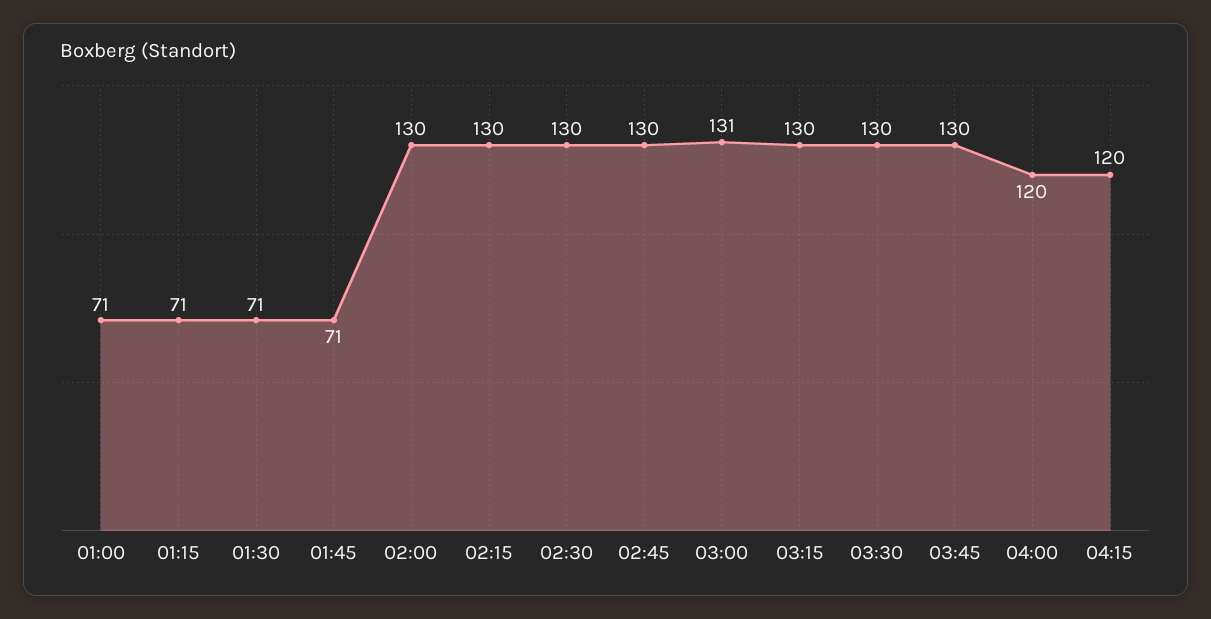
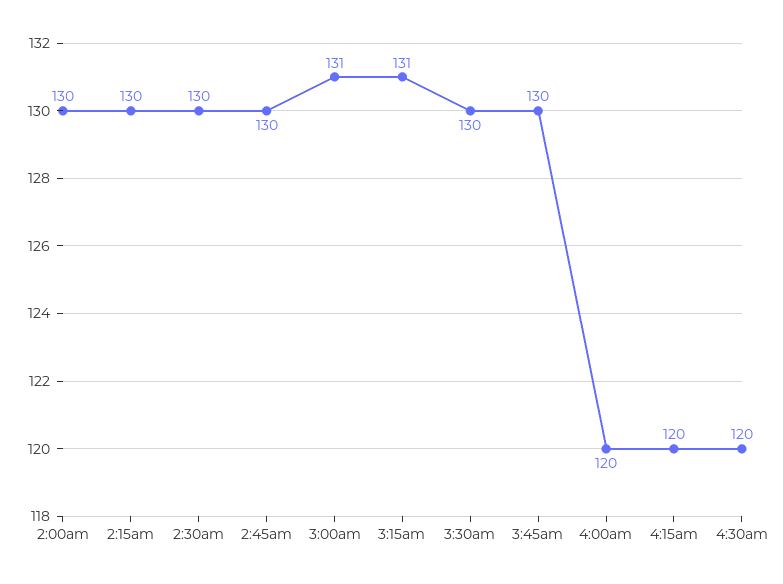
01:00: 71 -> none
01:15: 71 -> none
01:30: 71 -> none
01:45: 71 -> none
03:15: 130 -> 131
4:30am: none -> 120

